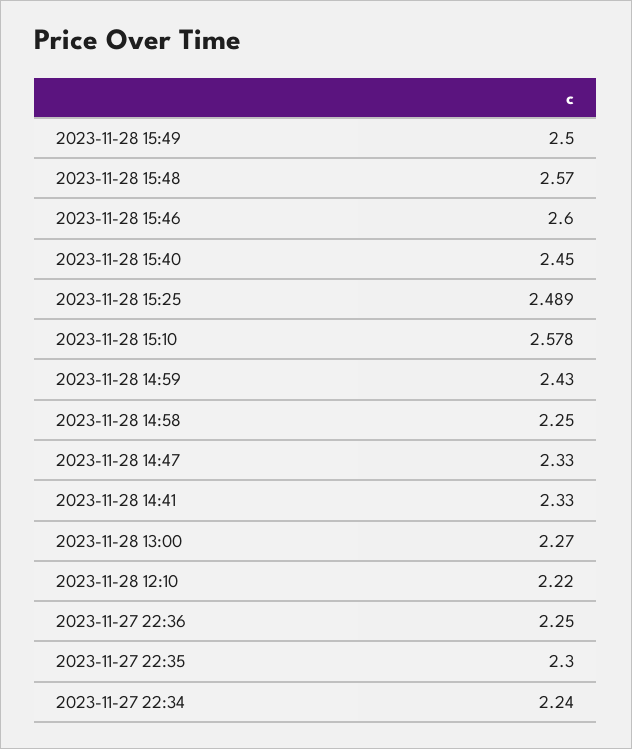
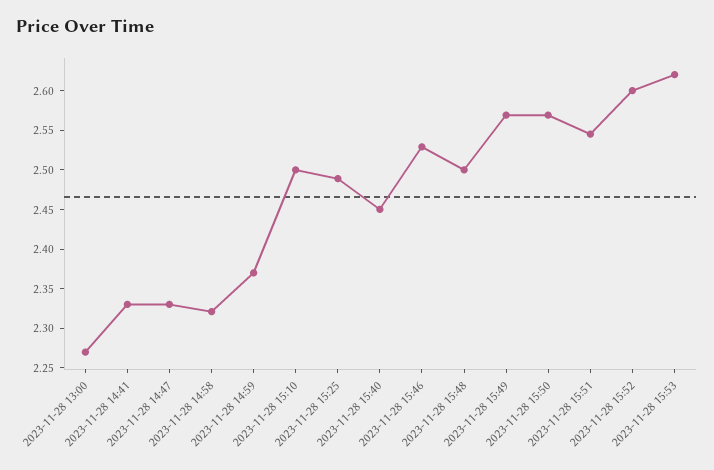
2023-11-28 15:49: 2.5 -> 2.575
2023-11-28 15:48: 2.57 -> 2.5
2023-11-28 15:46: 2.6 -> 2.525
2023-11-28 15:10: 2.578 -> 2.5
2023-11-28 14:59: 2.43 -> 2.375
2023-11-28 14:58: 2.25 -> 2.325
2023-11-28 12:10: 2.22 -> none
2023-11-27 22:36: 2.25 -> none
2023-11-27 22:35: 2.3 -> none
2023-11-27 22:34: 2.24 -> none
2023-11-28 15:50: none -> 2.575
2023-11-28 15:51: none -> 2.55
2023-11-28 15:52: none -> 2.6
2023-11-28 15:53: none -> 2.625

